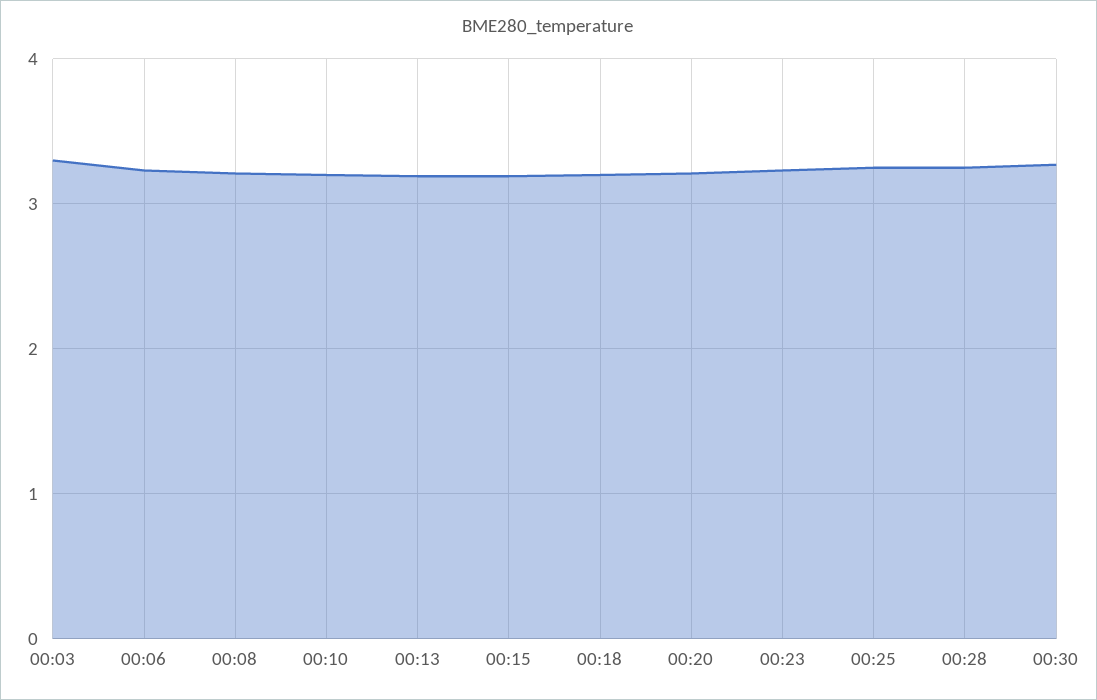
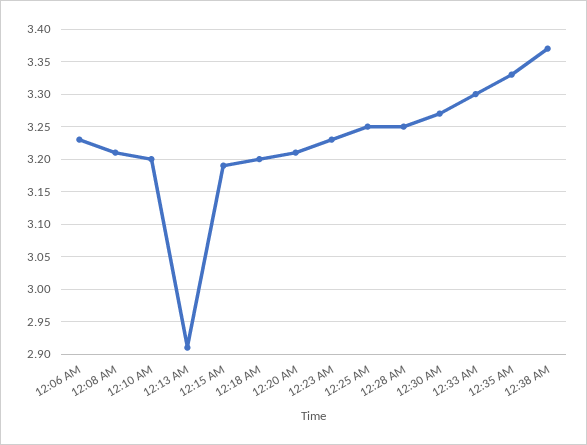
00:03: 3.3 -> none
00:13: 3.2 -> 2.91
12:33 AM: none -> 3.3
12:35 AM: none -> 3.33
12:38 AM: none -> 3.37

